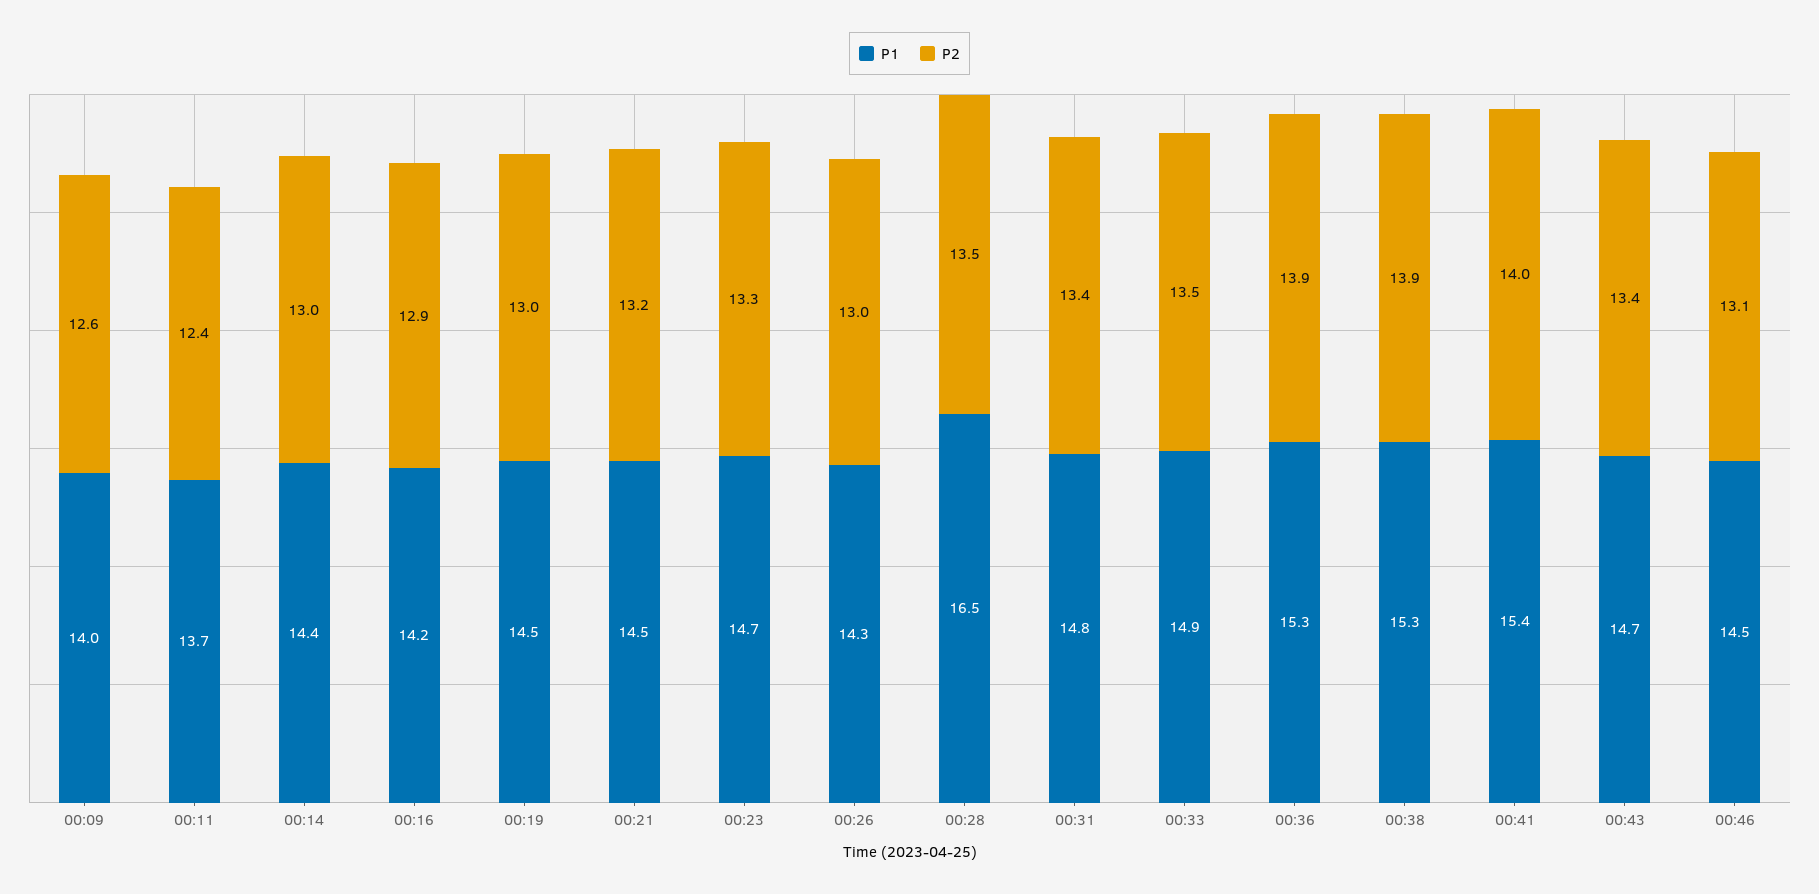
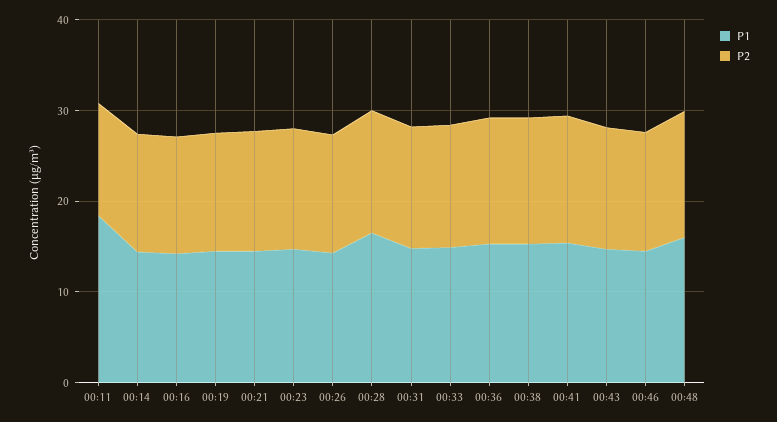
P1, 00:09: 14 -> none
P2, 00:09: 12.6 -> none
P1, 00:11: 13.7 -> 18
P1, 00:48: none -> 16
P2, 00:48: none -> 14

